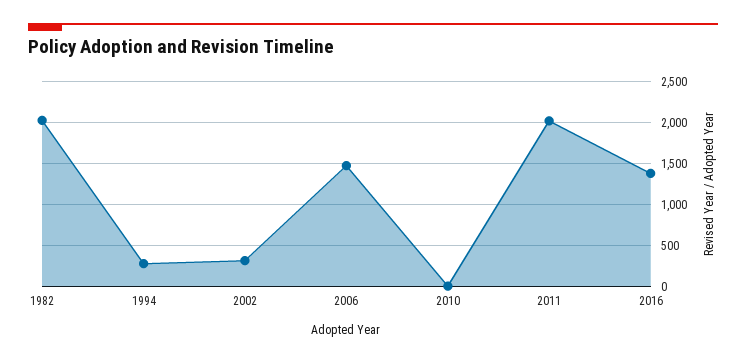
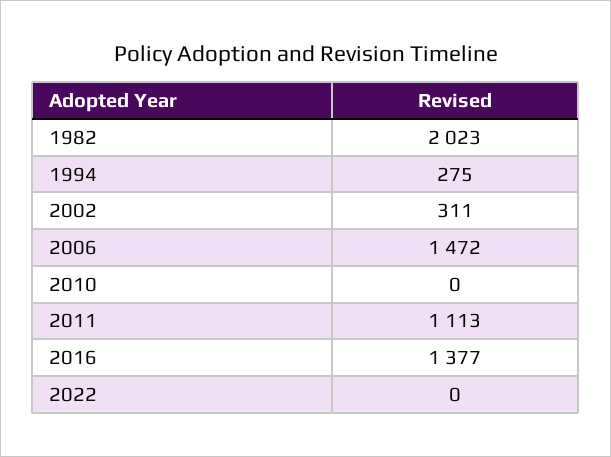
2011: 2000 -> 1113
2022: none -> 0

